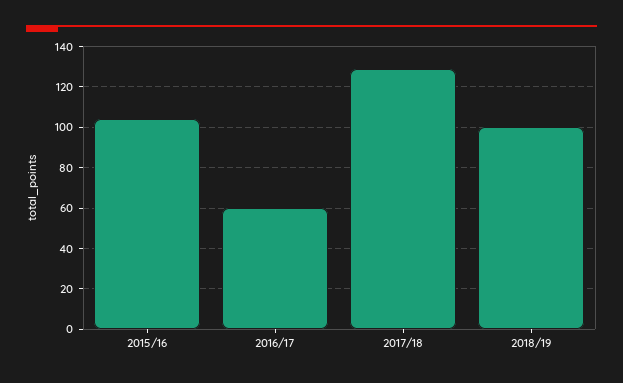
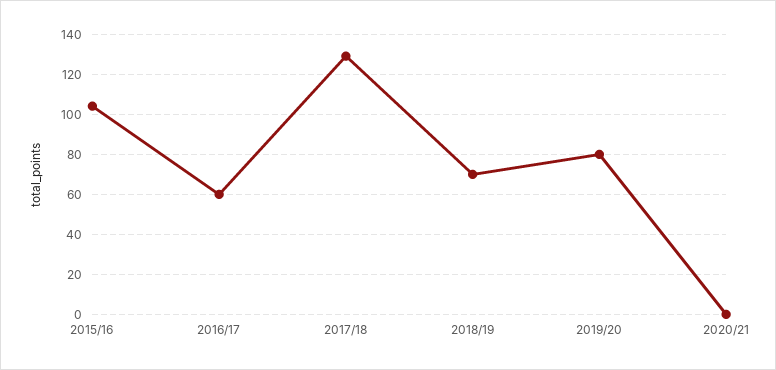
2018/19: 100 -> 70
2019/20: none -> 80
2020/21: none -> 0

